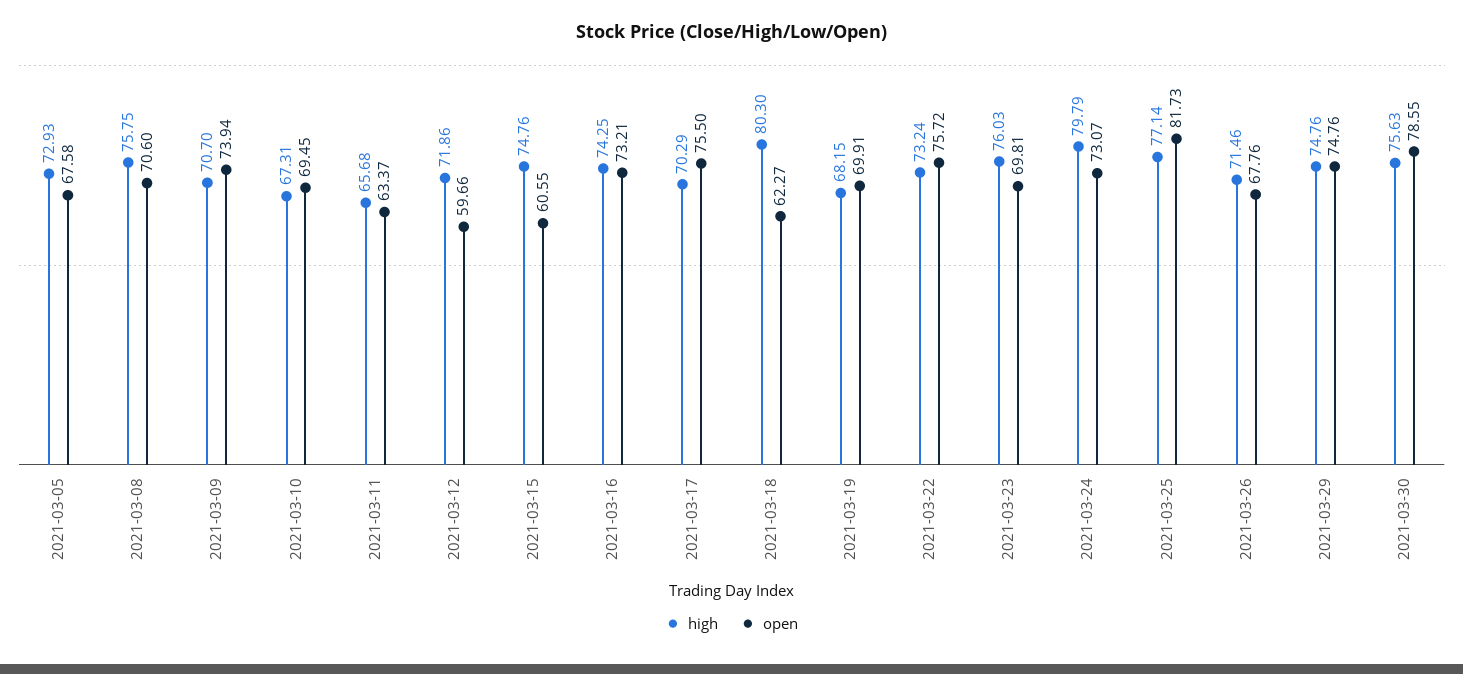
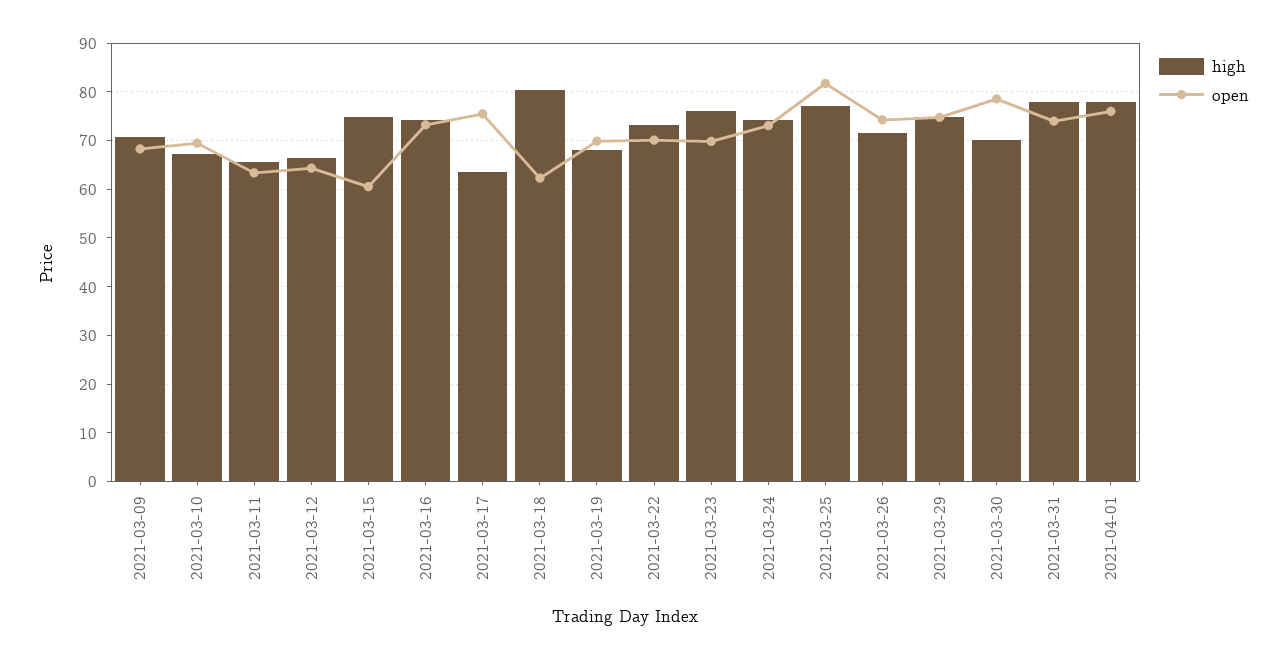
high, 2021-03-05: 72.93 -> none
open, 2021-03-05: 67.58 -> none
high, 2021-03-08: 75.75 -> none
open, 2021-03-08: 70.6 -> none
open, 2021-03-09: 73.94 -> 68
high, 2021-03-12: 71.86 -> 66
open, 2021-03-12: 59.66 -> 64
high, 2021-03-17: 70.29 -> 64
open, 2021-03-22: 75.72 -> 70
high, 2021-03-24: 79.79 -> 74
open, 2021-03-26: 67.76 -> 74
high, 2021-03-30: 75.63 -> 70
high, 2021-03-31: none -> 78
open, 2021-03-31: none -> 74
high, 2021-04-01: none -> 78
open, 2021-04-01: none -> 76

